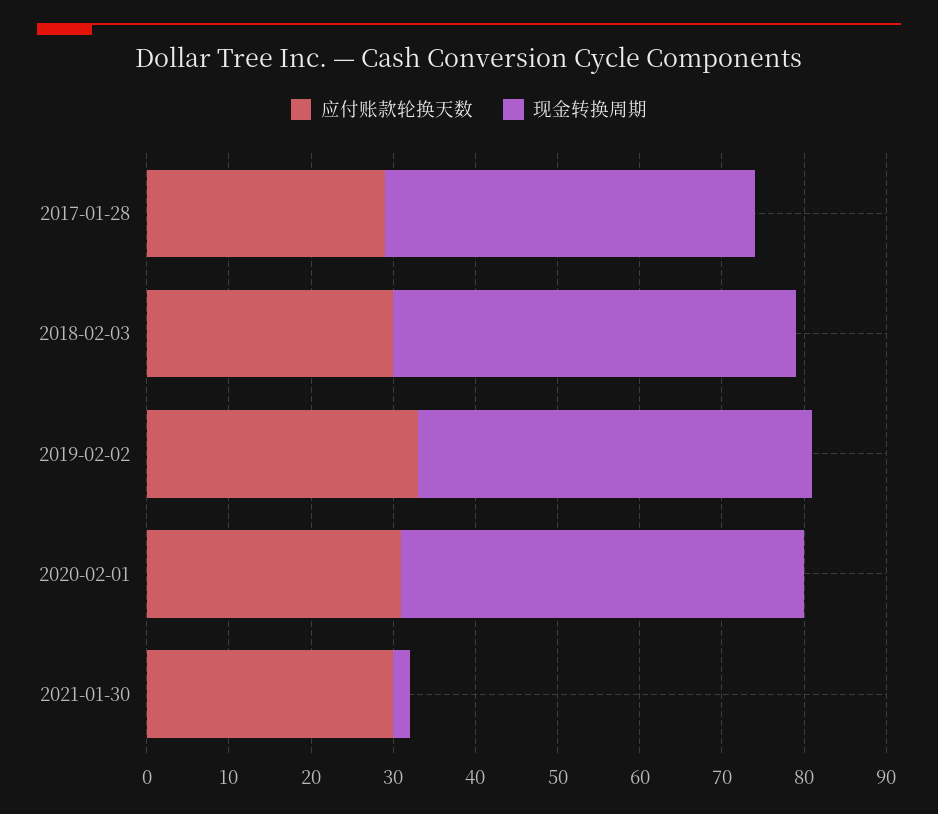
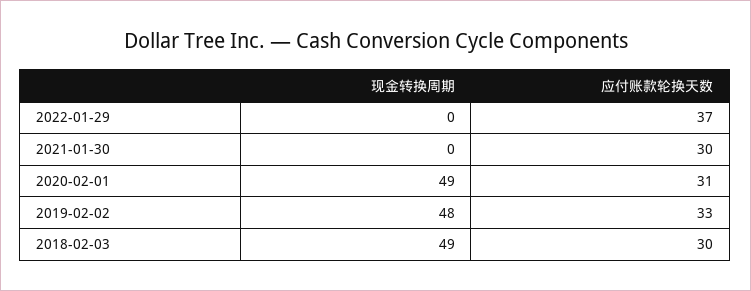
应付账款轮换天数, 2017-01-28: 29 -> none
现金转换周期, 2017-01-28: 45 -> none
现金转换周期, 2021-01-30: 2 -> 0
现金转换周期, 2022-01-29: none -> 0
应付账款轮换天数, 2022-01-29: none -> 37

